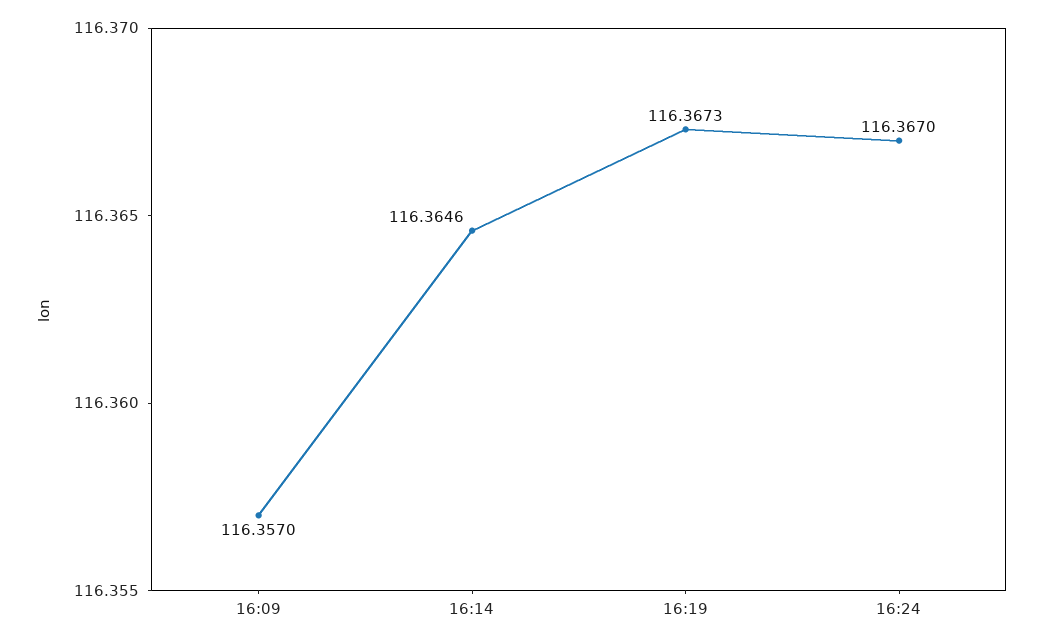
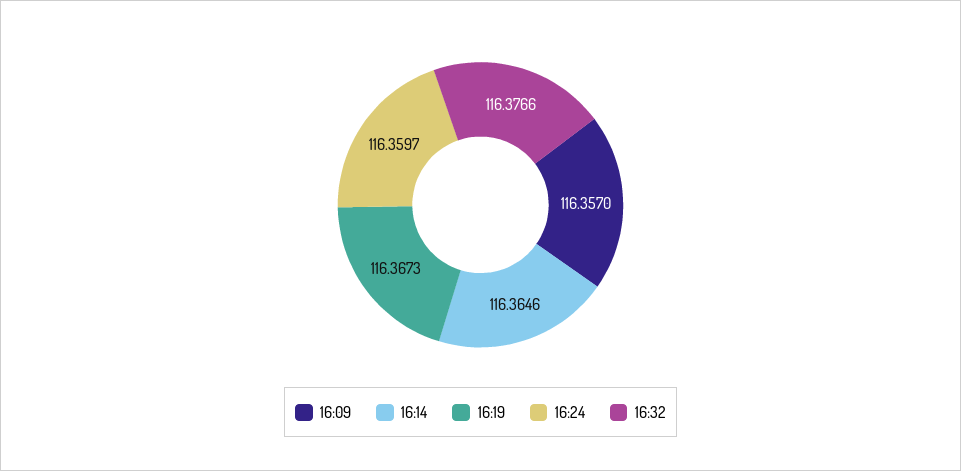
16:24: 116.367 -> 116.3597
16:32: none -> 116.3766

